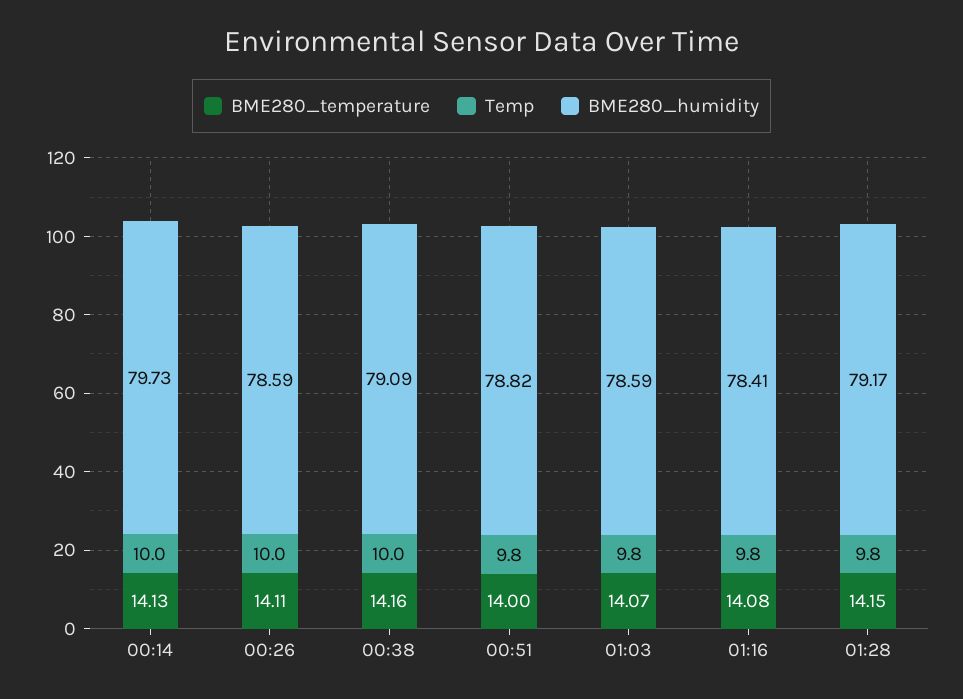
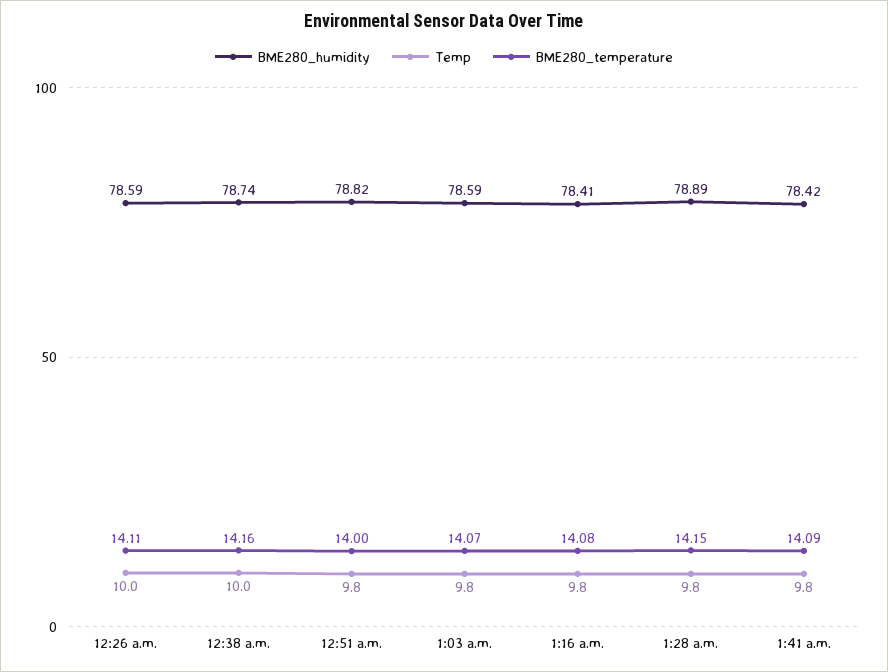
BME280_temperature, 00:14: 14.13 -> none
Temp, 00:14: 10 -> none
BME280_humidity, 00:14: 79.73 -> none
BME280_humidity, 00:38: 79.09 -> 78.74
BME280_humidity, 01:28: 79.17 -> 78.89
BME280_humidity, 1:41 a.m.: none -> 78.42
Temp, 1:41 a.m.: none -> 9.8
BME280_temperature, 1:41 a.m.: none -> 14.09

